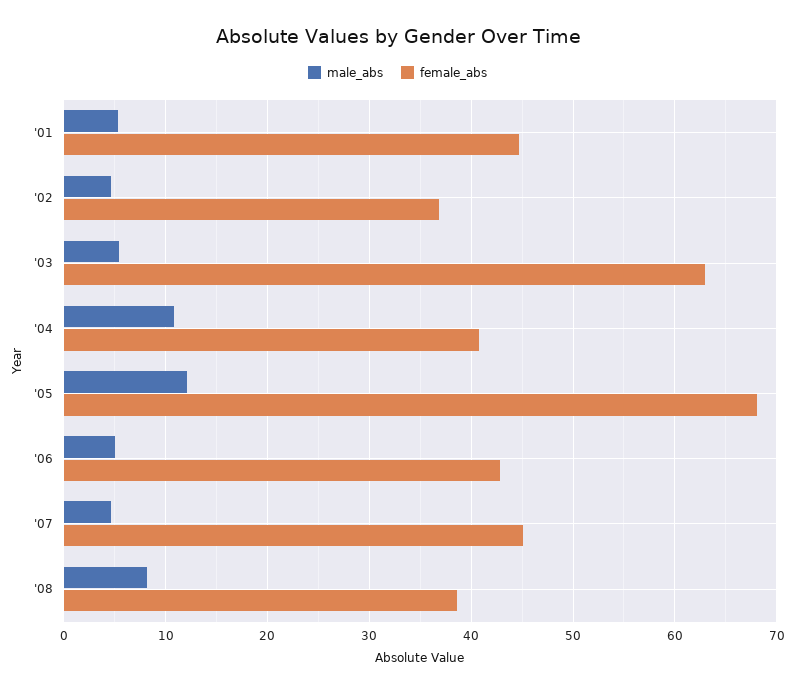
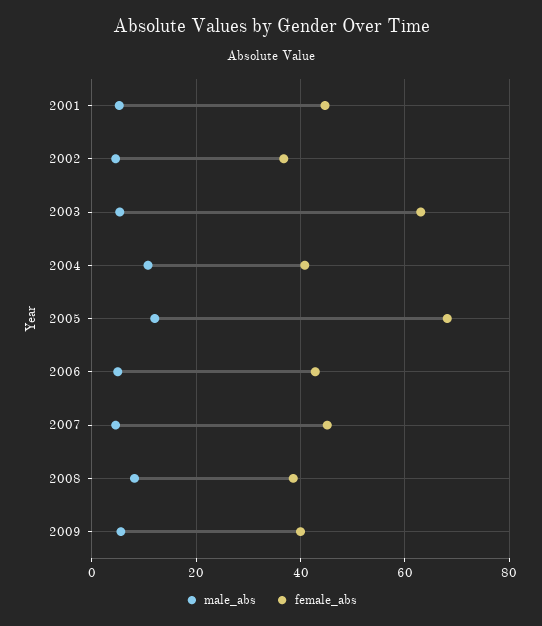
male_abs, 2009: none -> 6
female_abs, 2009: none -> 40

